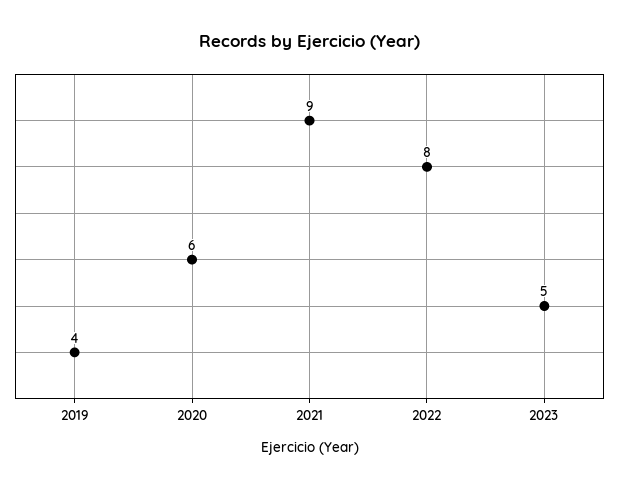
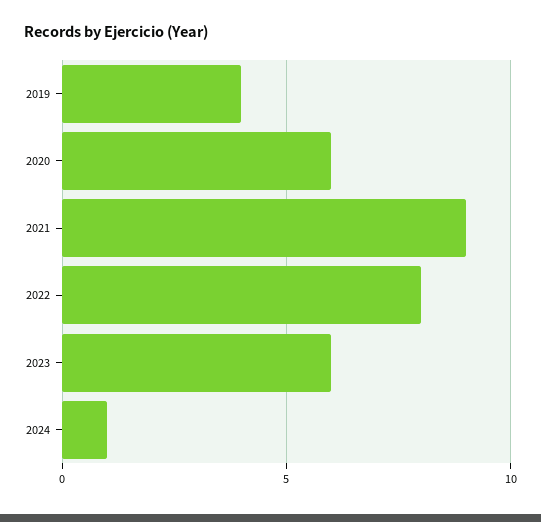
2023: 5 -> 6
2024: none -> 1

